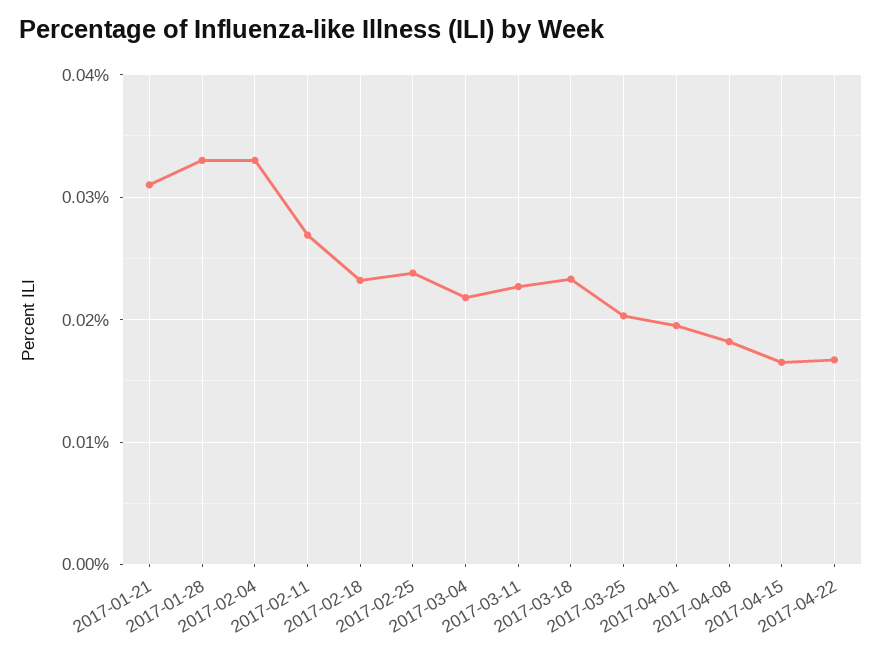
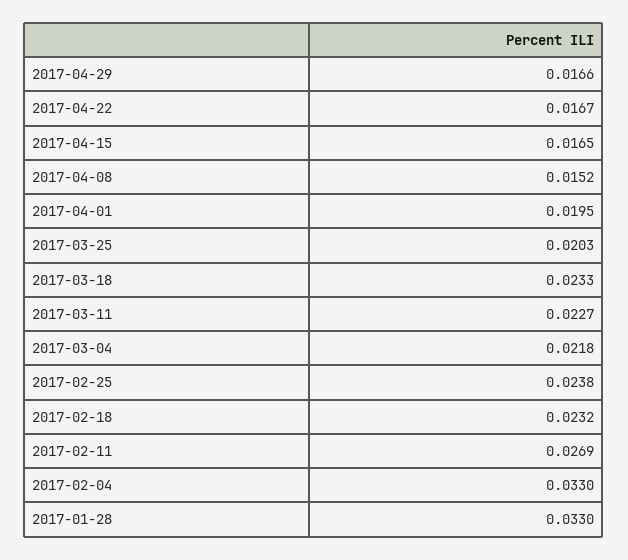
2017-01-21: 0.031 -> none
2017-04-08: 0.018 -> 0.0152
2017-04-29: none -> 0.0166

